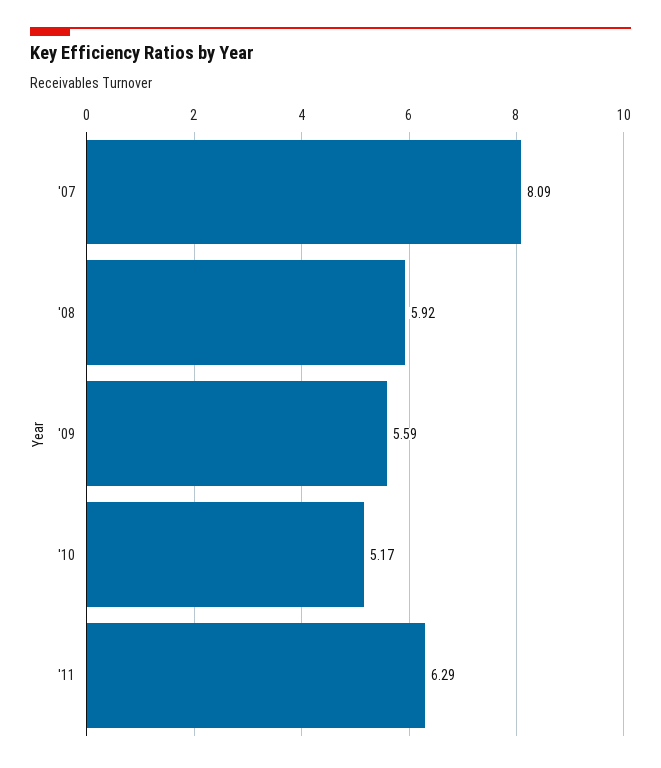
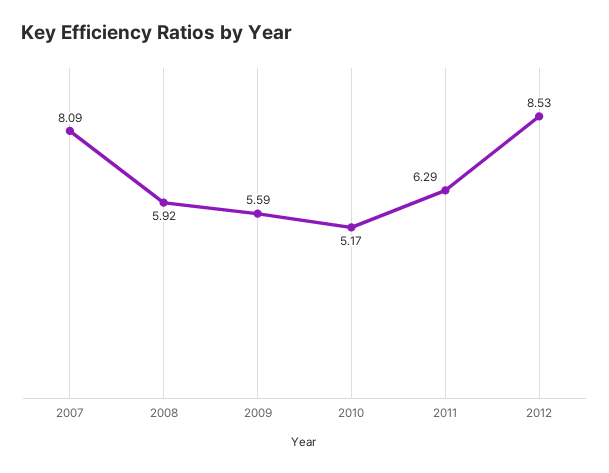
2012: none -> 8.53

